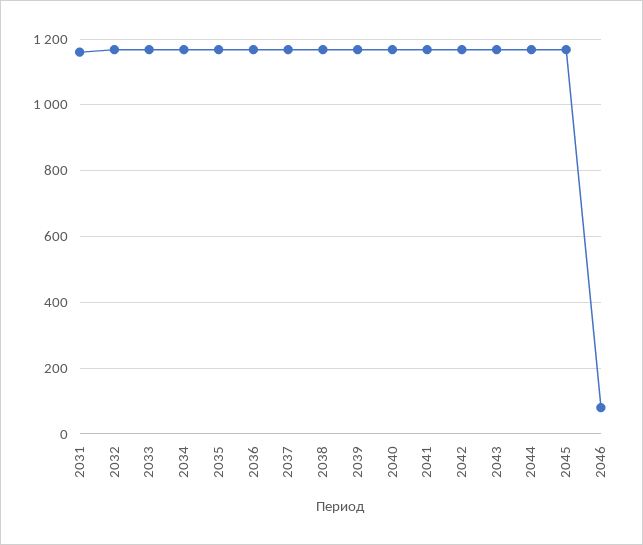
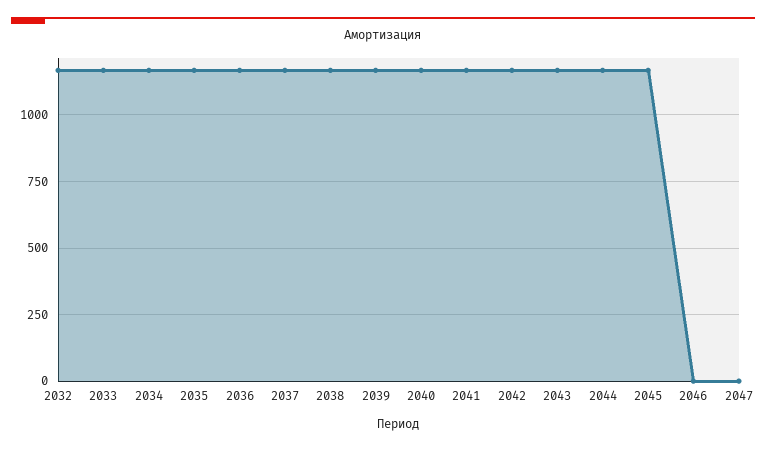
2031: 1160 -> none
2046: 80 -> 0
2047: none -> 0

